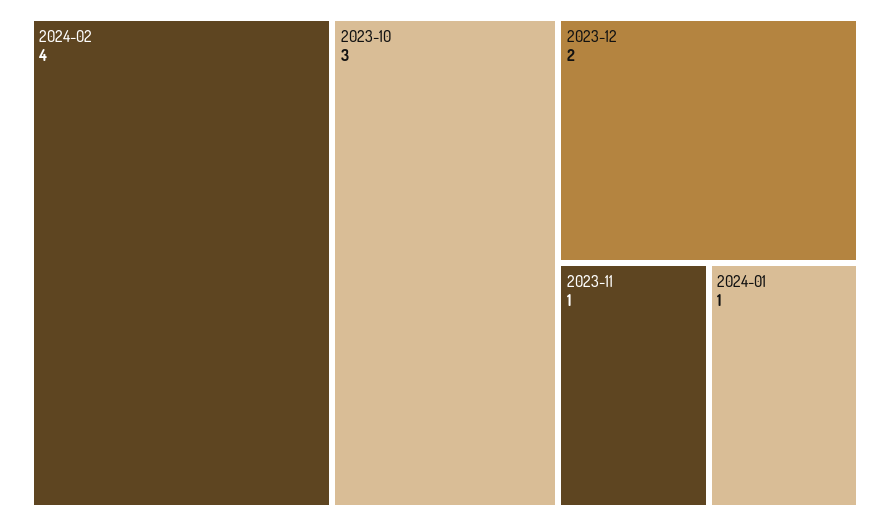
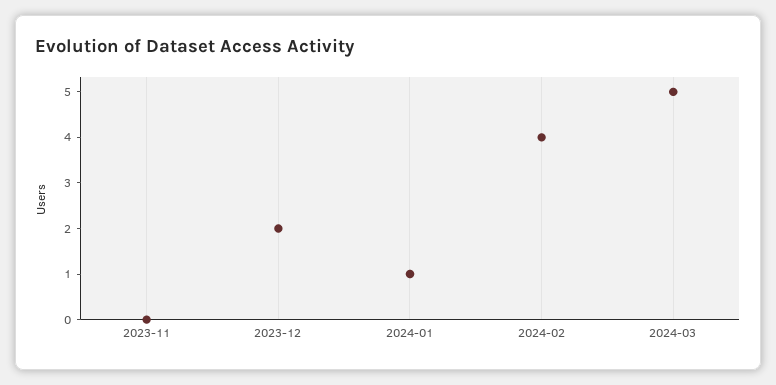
2023-10: 3 -> none
2023-11: 1 -> 0
2024-03: none -> 5

